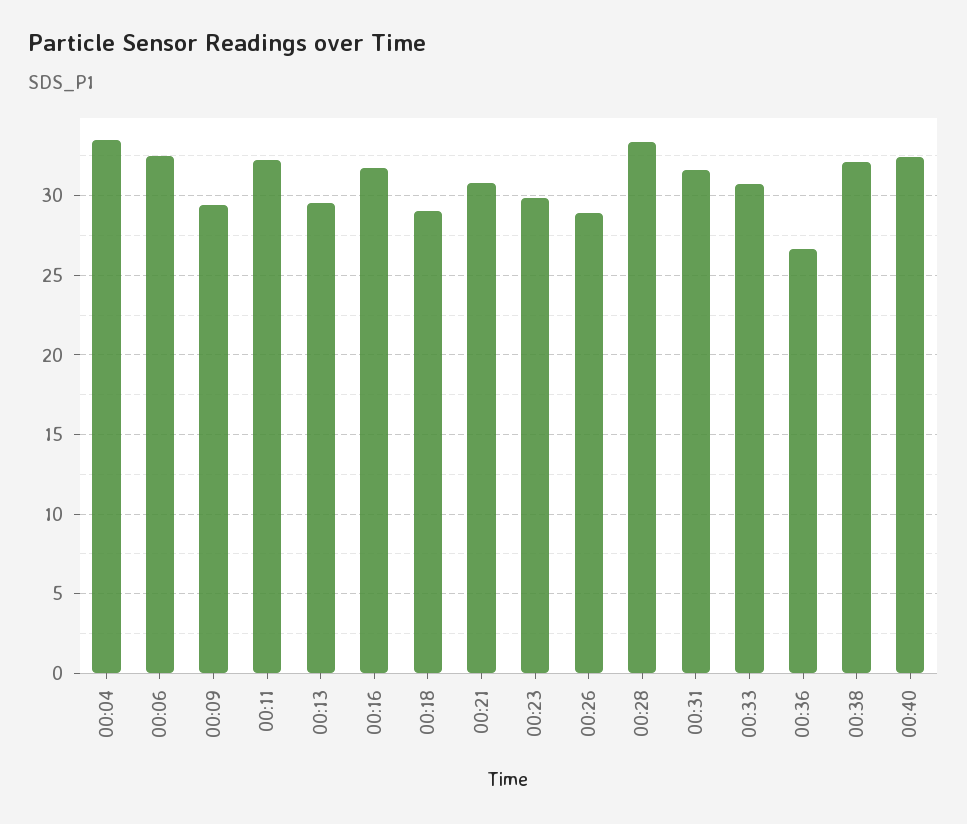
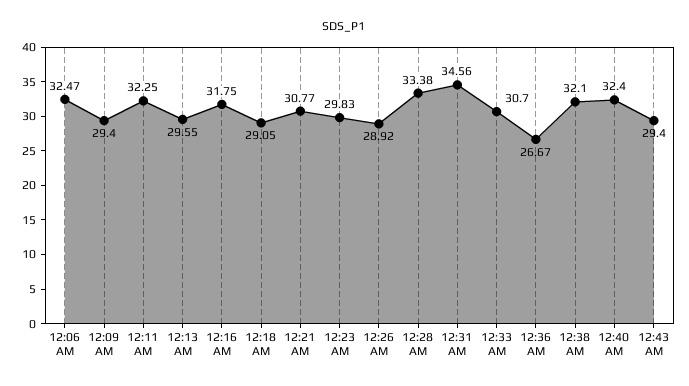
00:04: 33.5 -> none
00:31: 31.5 -> 34.56
12:43 AM: none -> 29.4

